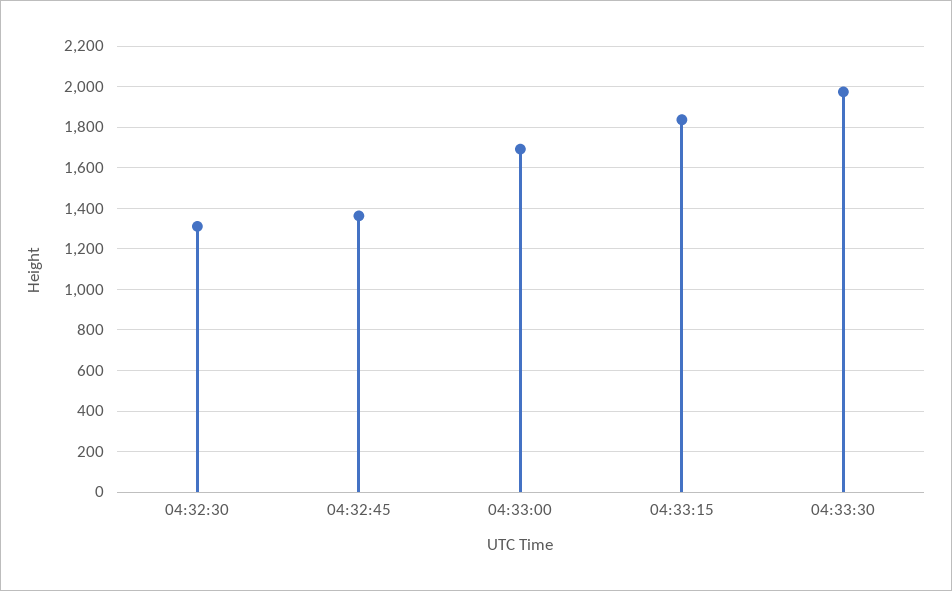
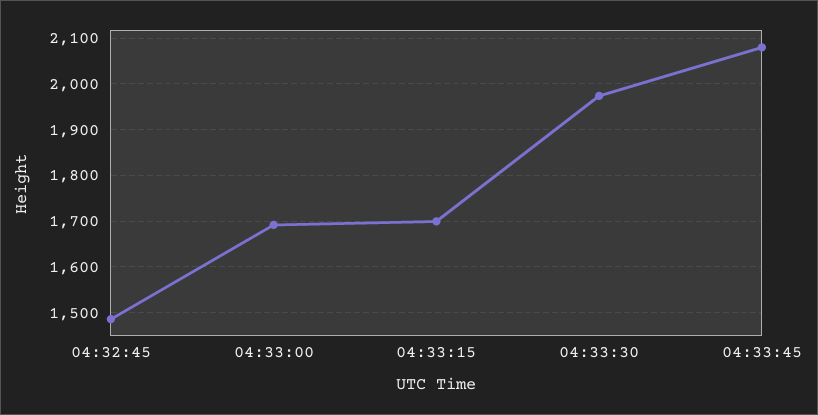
04:32:30: 1300 -> none
04:32:45: 1350 -> 1480
04:33:15: 1850 -> 1700
04:33:45: none -> 2080

